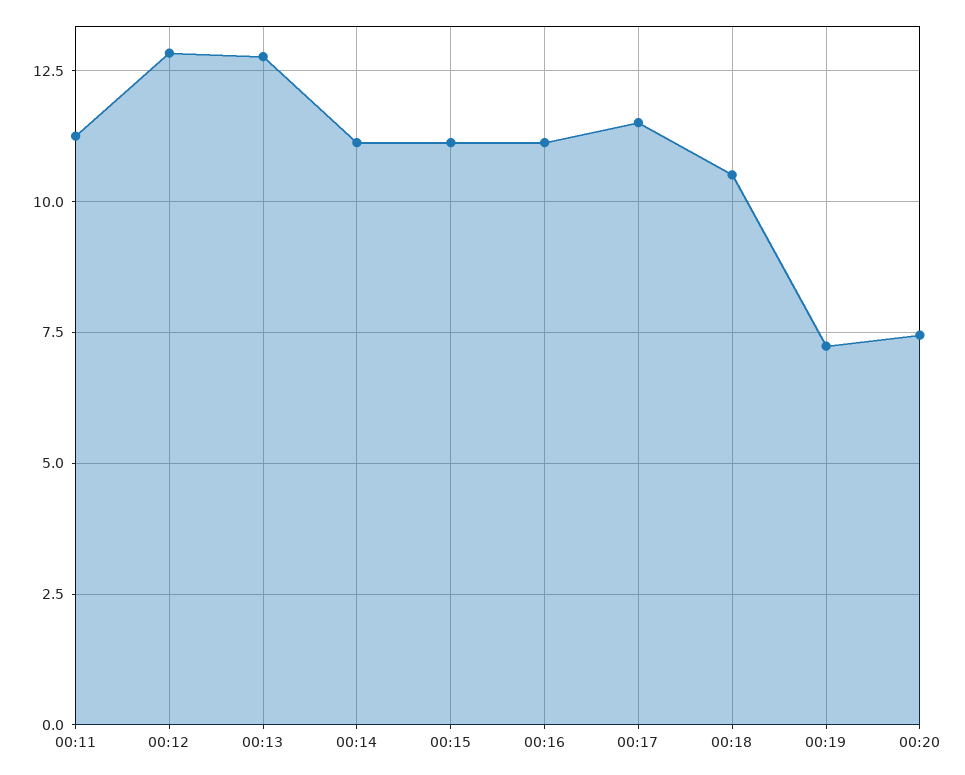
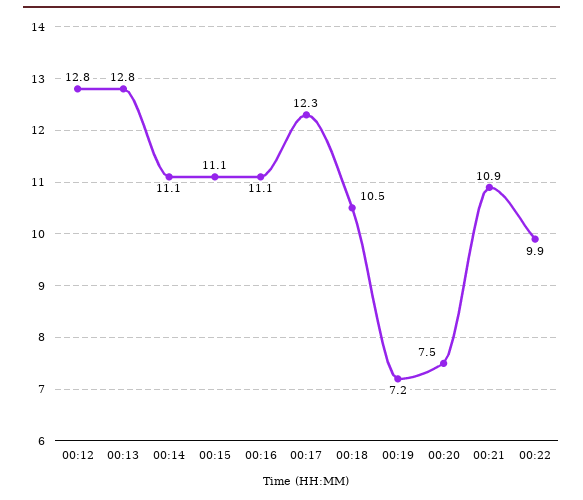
00:11: 11.25 -> none
00:17: 11.5 -> 12.3
00:21: none -> 10.9
00:22: none -> 9.9

